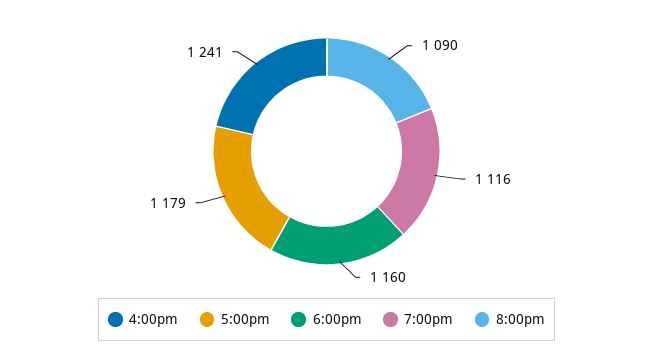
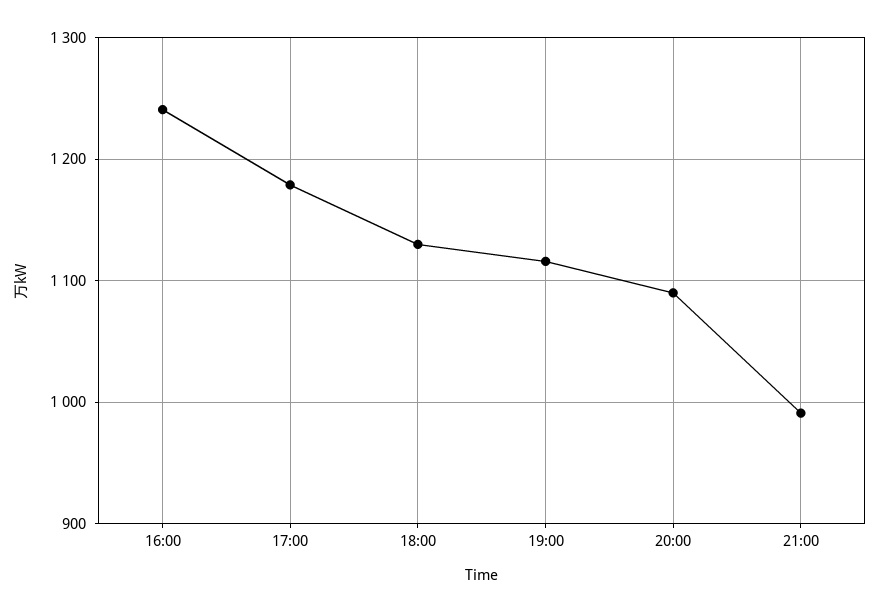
6:00pm: 1160 -> 1130
21:00: none -> 990

